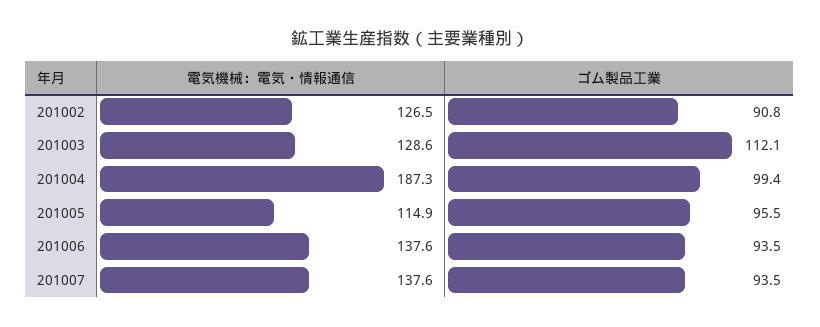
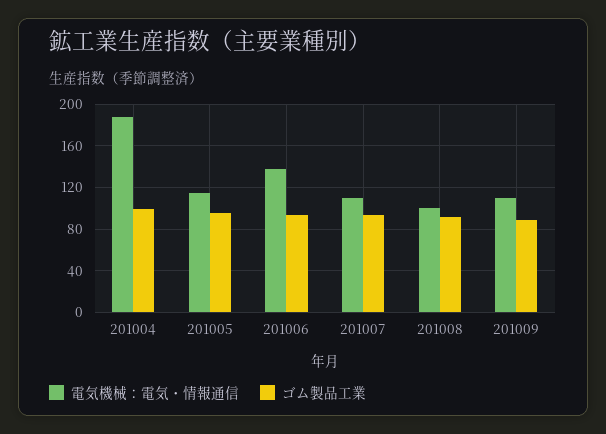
電気機械：電気・情報通信, 201002: 126.5 -> none
ゴム製品工業, 201002: 90.8 -> none
電気機械：電気・情報通信, 201003: 128.6 -> none
ゴム製品工業, 201003: 112.1 -> none
電気機械：電気・情報通信, 201007: 137.6 -> 110
電気機械：電気・情報通信, 201008: none -> 100
ゴム製品工業, 201008: none -> 90
電気機械：電気・情報通信, 201009: none -> 110
ゴム製品工業, 201009: none -> 90

